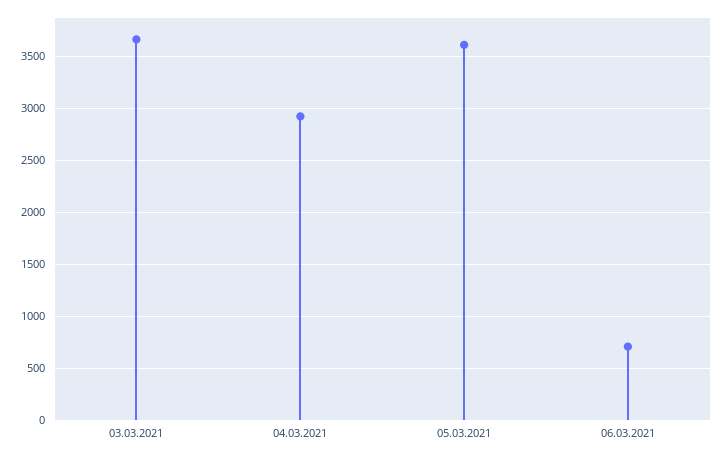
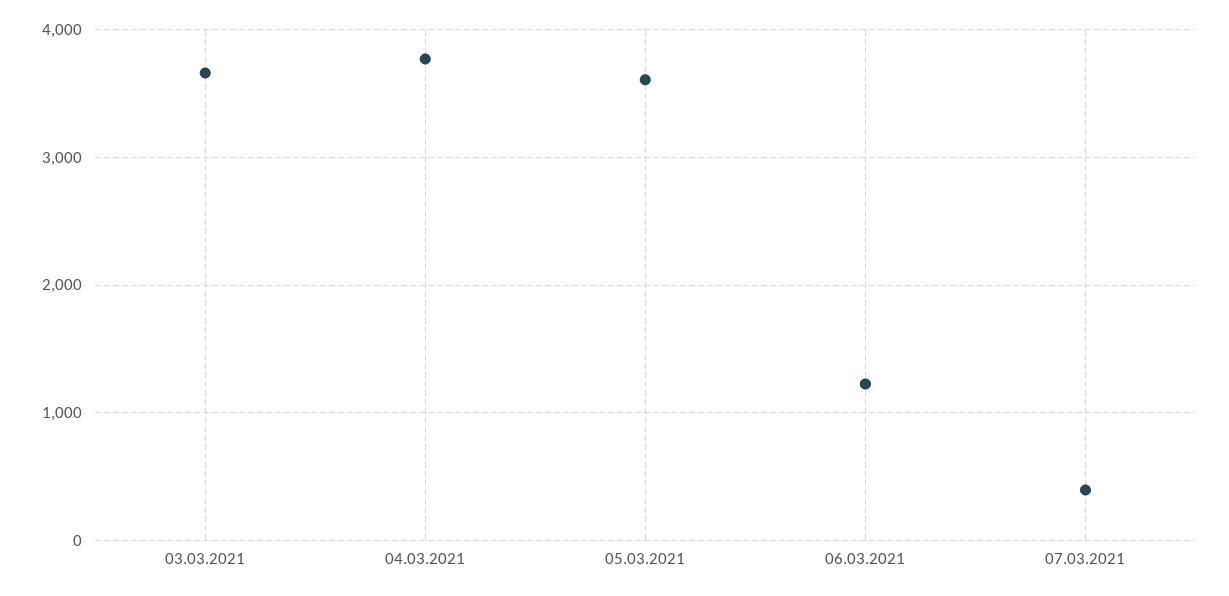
04.03.2021: 2900 -> 3800
06.03.2021: 700 -> 1200
07.03.2021: none -> 400

